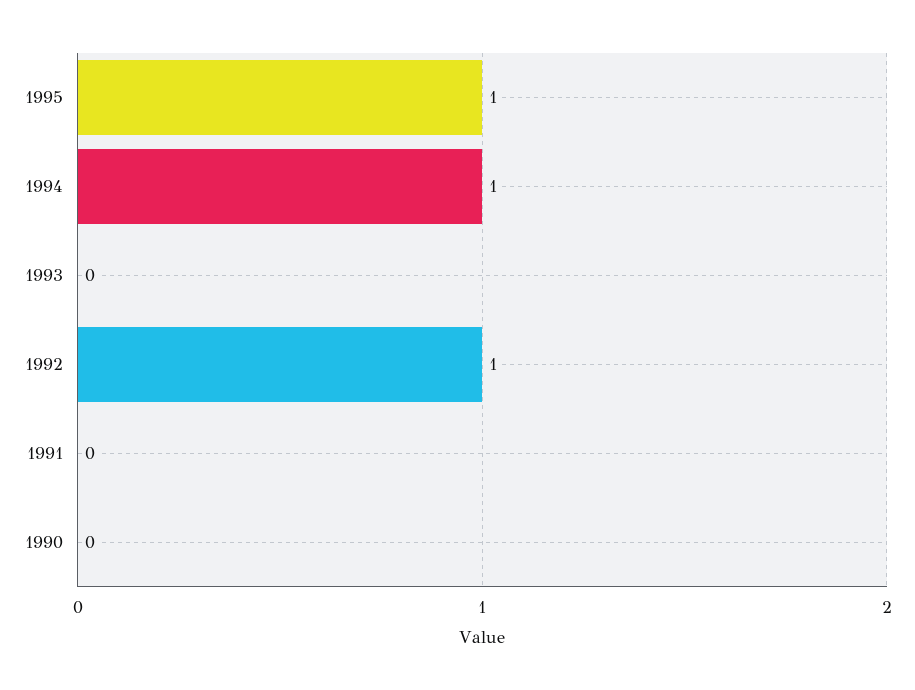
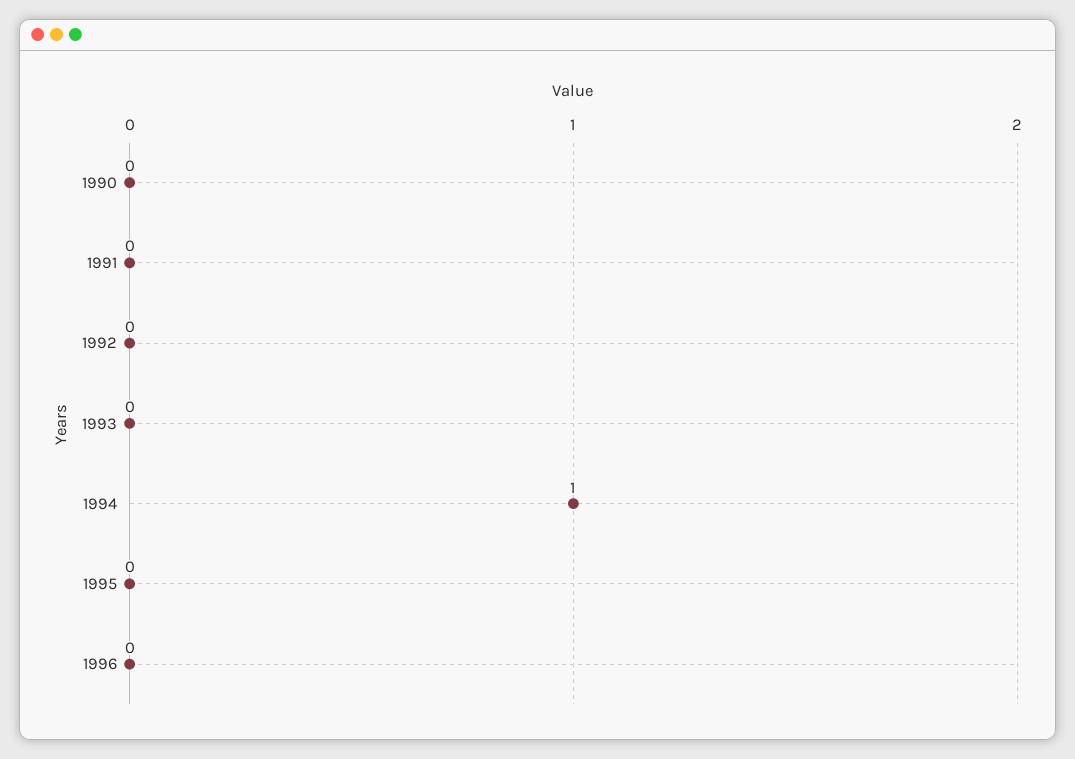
1995: 1 -> 0
1992: 1 -> 0
1996: none -> 0

